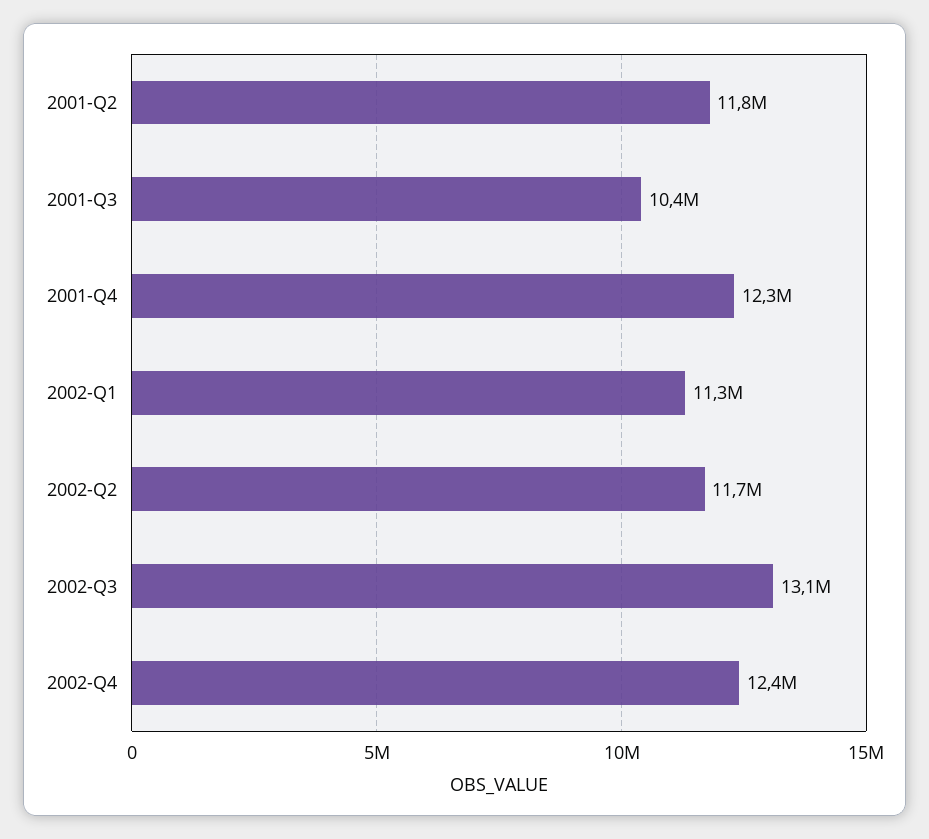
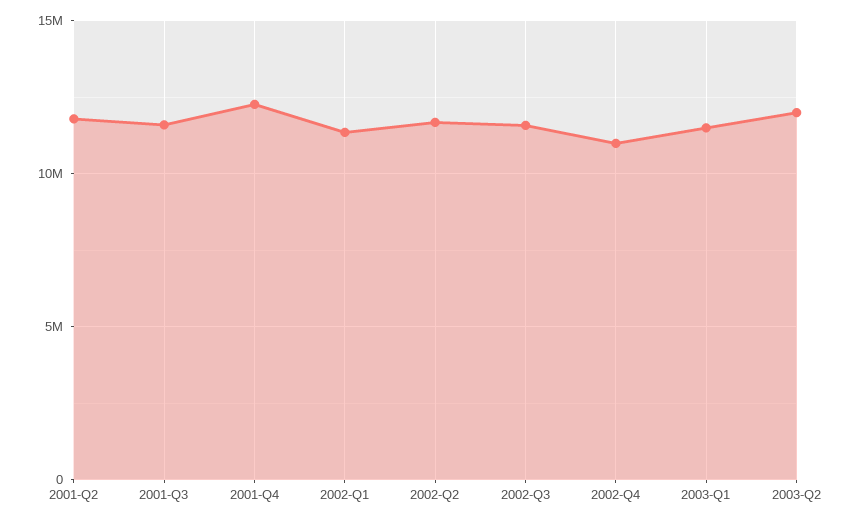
2001-Q3: 10400000 -> 11500000
2002-Q3: 13100000 -> 11500000
2002-Q4: 12400000 -> 11000000
2003-Q1: none -> 11500000
2003-Q2: none -> 12000000

